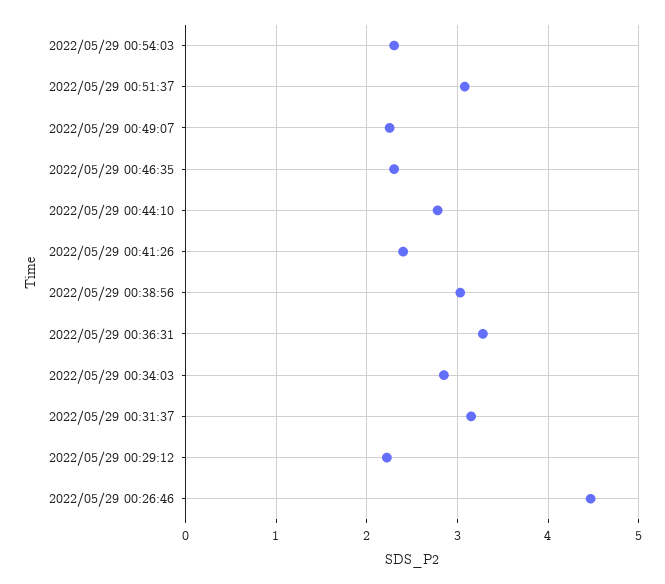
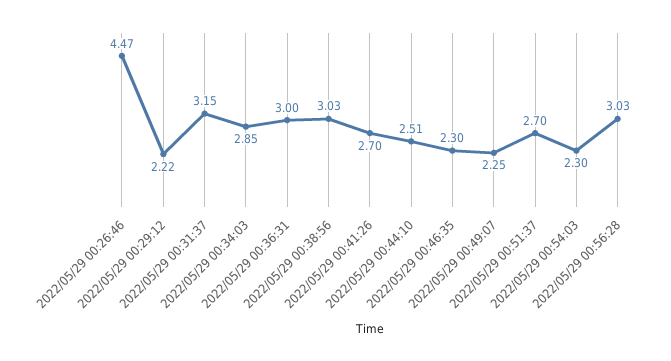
2022/05/29 00:51:37: 3.1 -> 2.7
2022/05/29 00:44:10: 2.8 -> 2.51
2022/05/29 00:41:26: 2.4 -> 2.7
2022/05/29 00:36:31: 3.3 -> 3
2022/05/29 00:56:28: none -> 3.03

